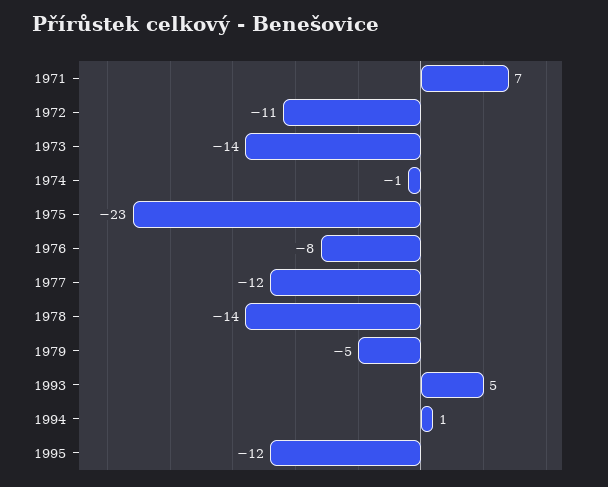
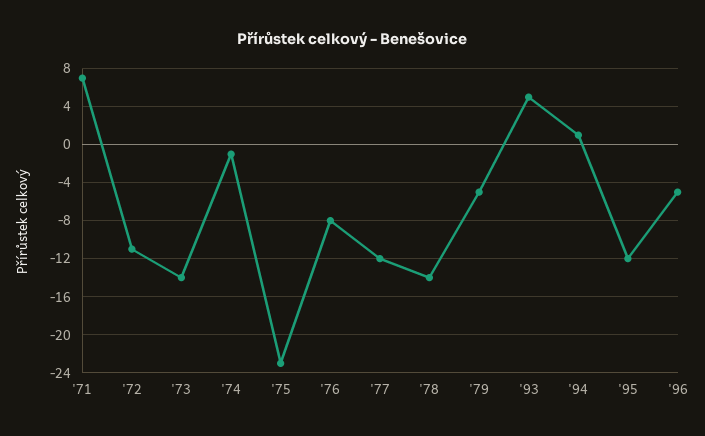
'96: none -> -5

